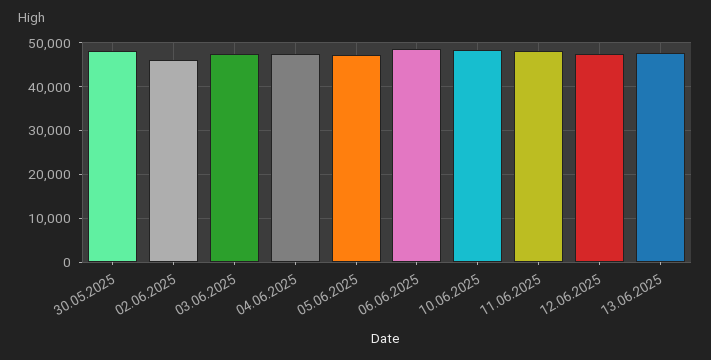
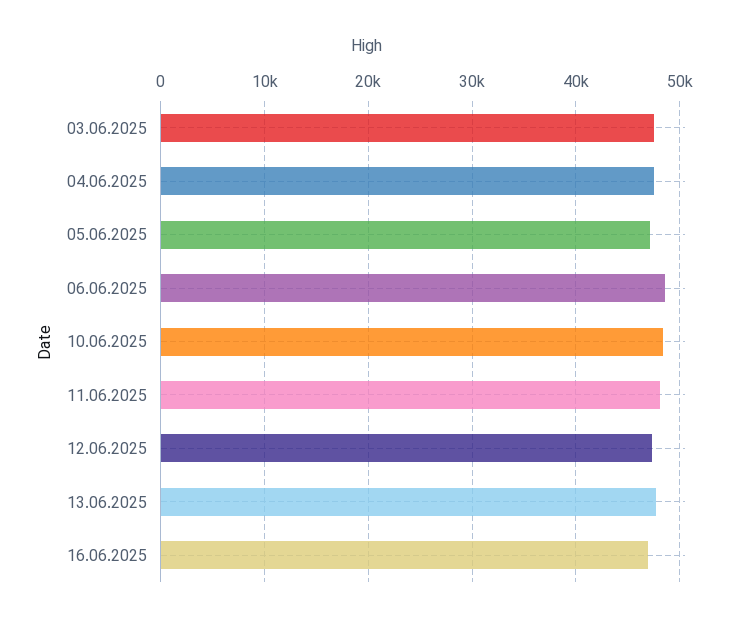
30.05.2025: 48000 -> none
02.06.2025: 46000 -> none
16.06.2025: none -> 47000

